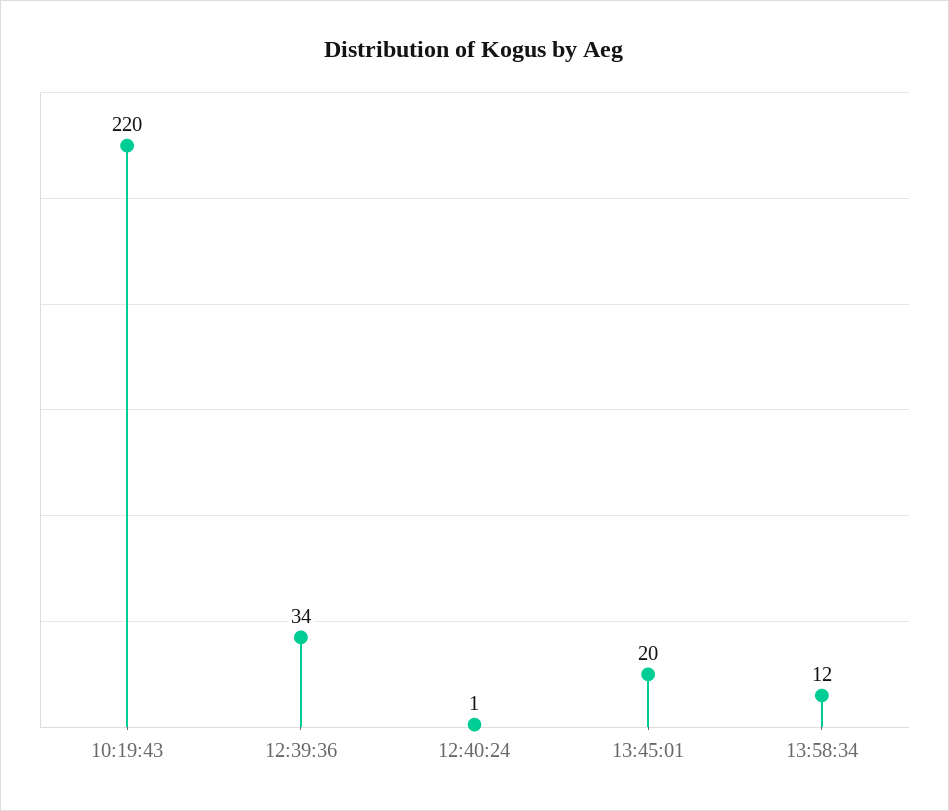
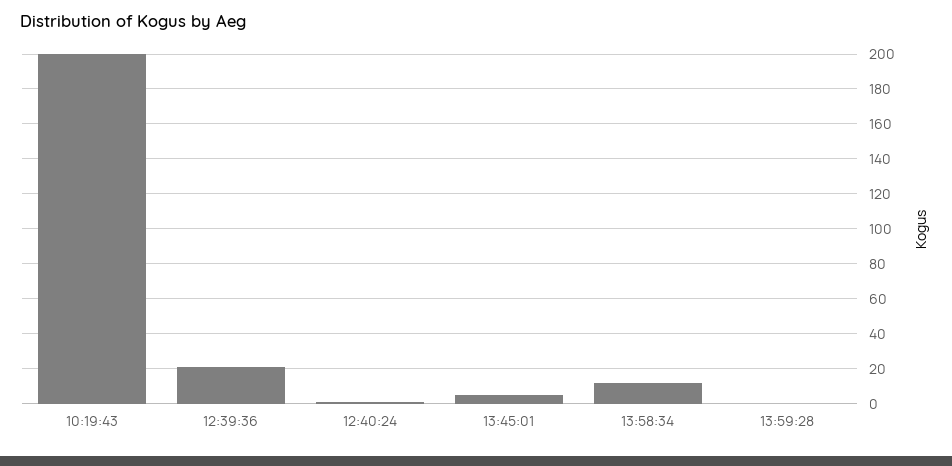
10:19:43: 220 -> 200
12:39:36: 34 -> 20
13:45:01: 20 -> 5
13:59:28: none -> 0

